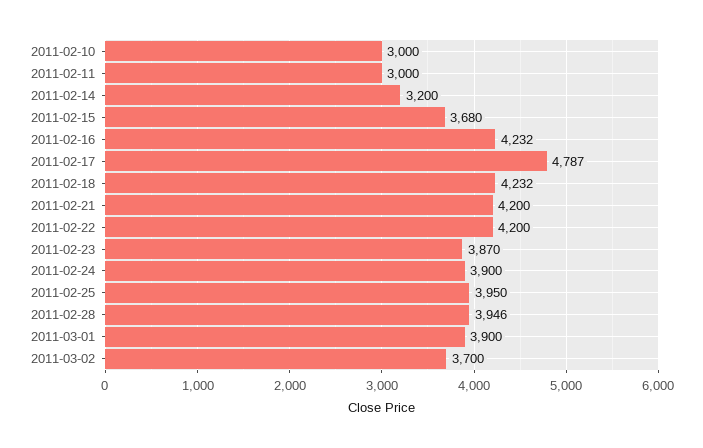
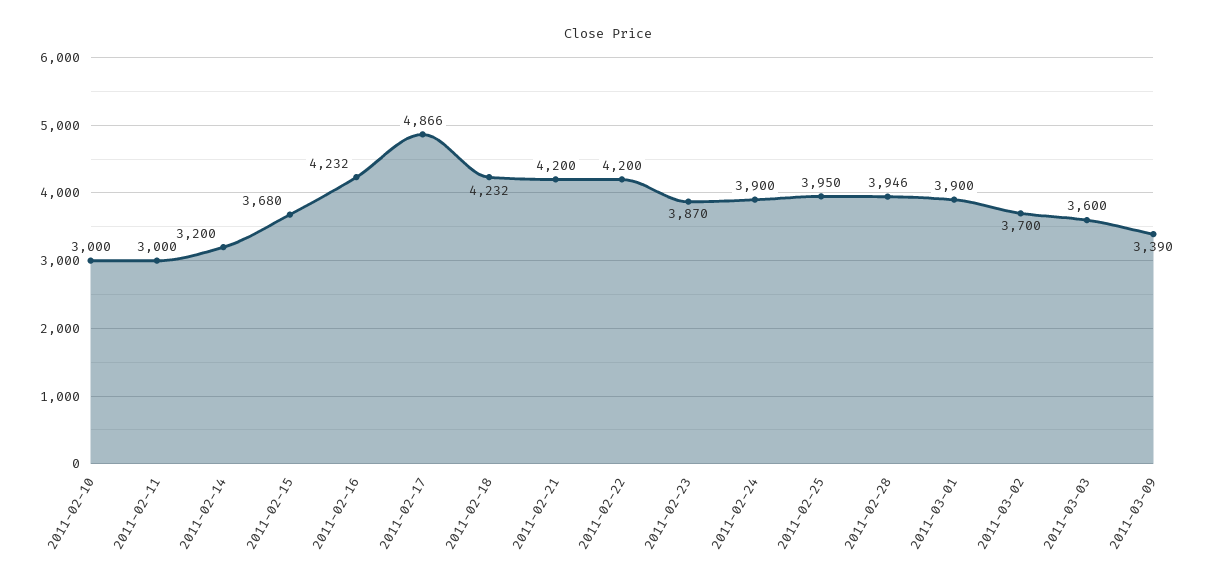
2011-02-17: 4787 -> 4866
2011-03-03: none -> 3600
2011-03-09: none -> 3390

